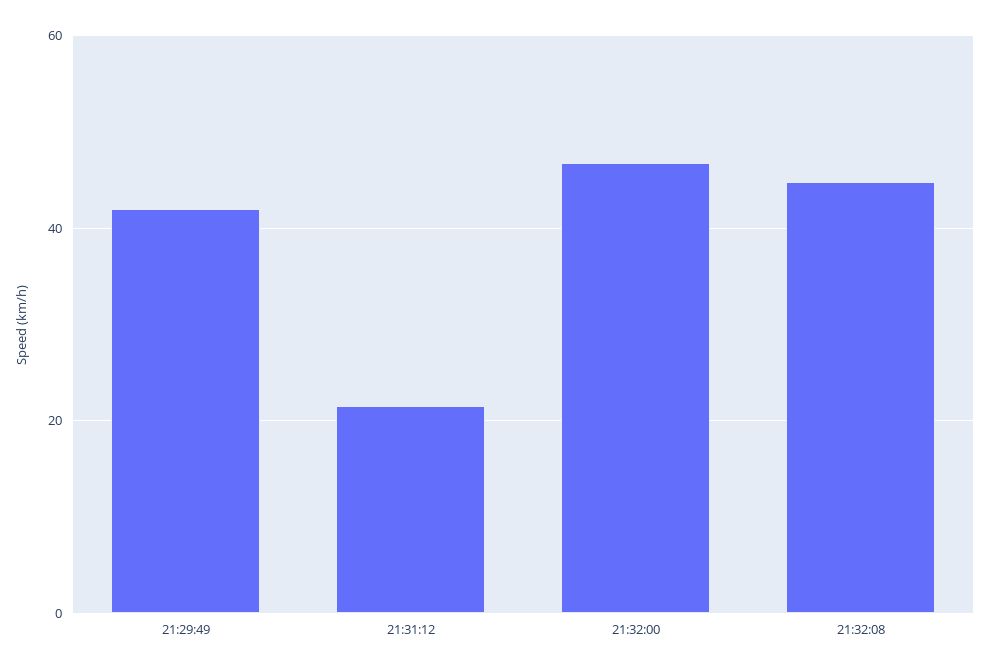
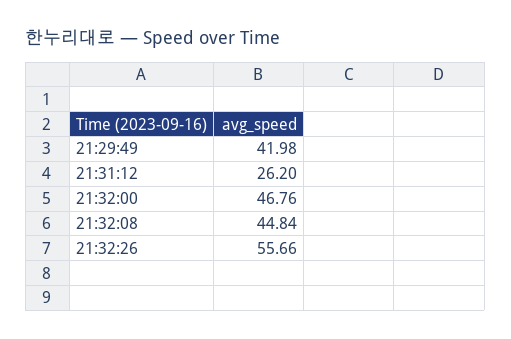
21:31:12: 22 -> 26.2
21:32:26: none -> 55.66

